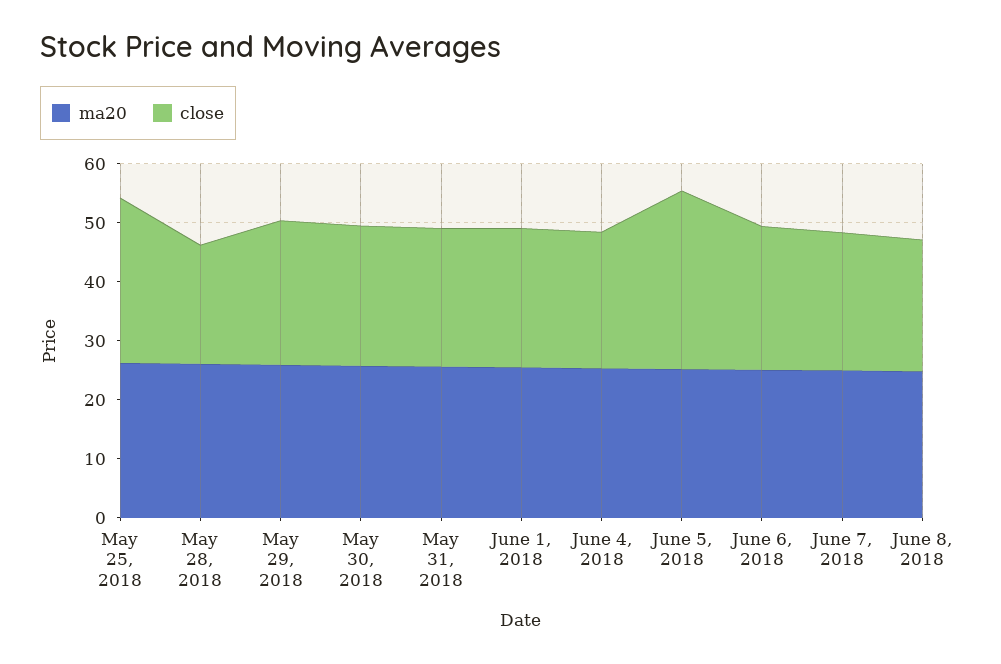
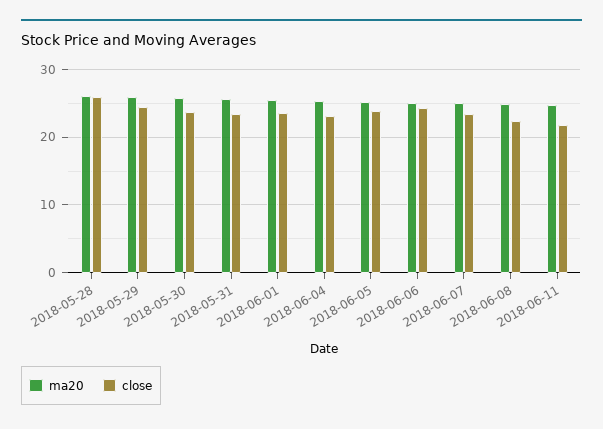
ma20, May 25, 2018: 26 -> none
close, May 25, 2018: 28 -> none
close, May 28, 2018: 20 -> 26
close, June 5, 2018: 30 -> 24
ma20, 2018-06-11: none -> 25
close, 2018-06-11: none -> 22

